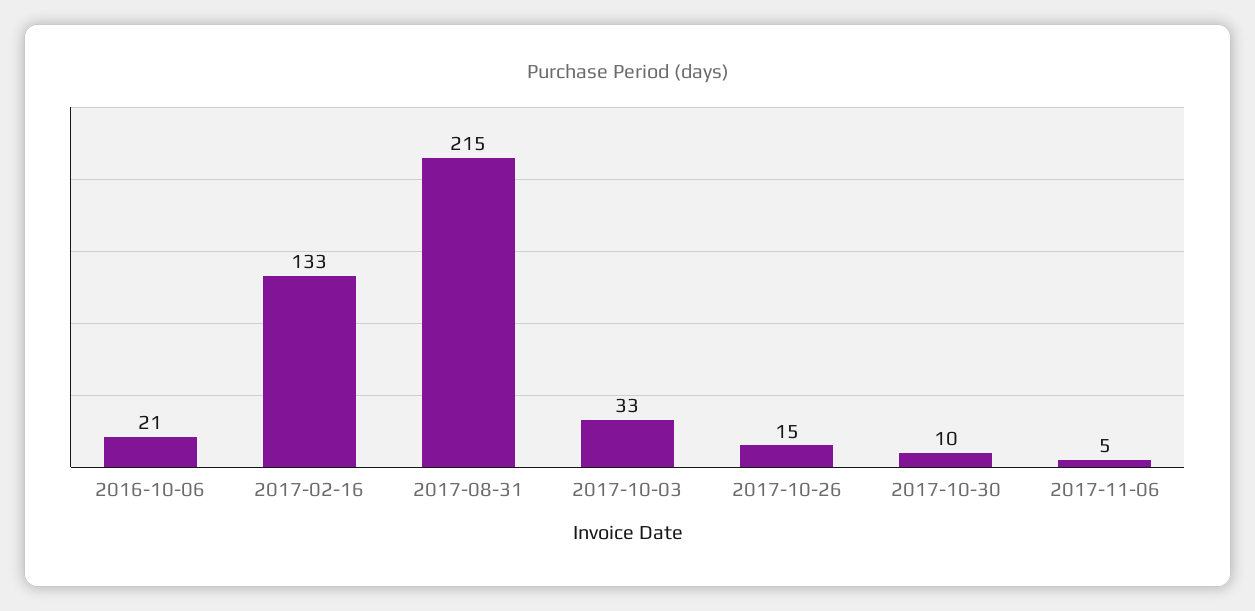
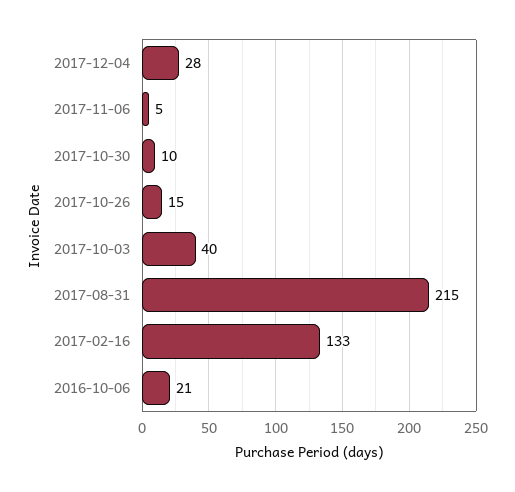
2017-10-03: 33 -> 40
2017-12-04: none -> 28

